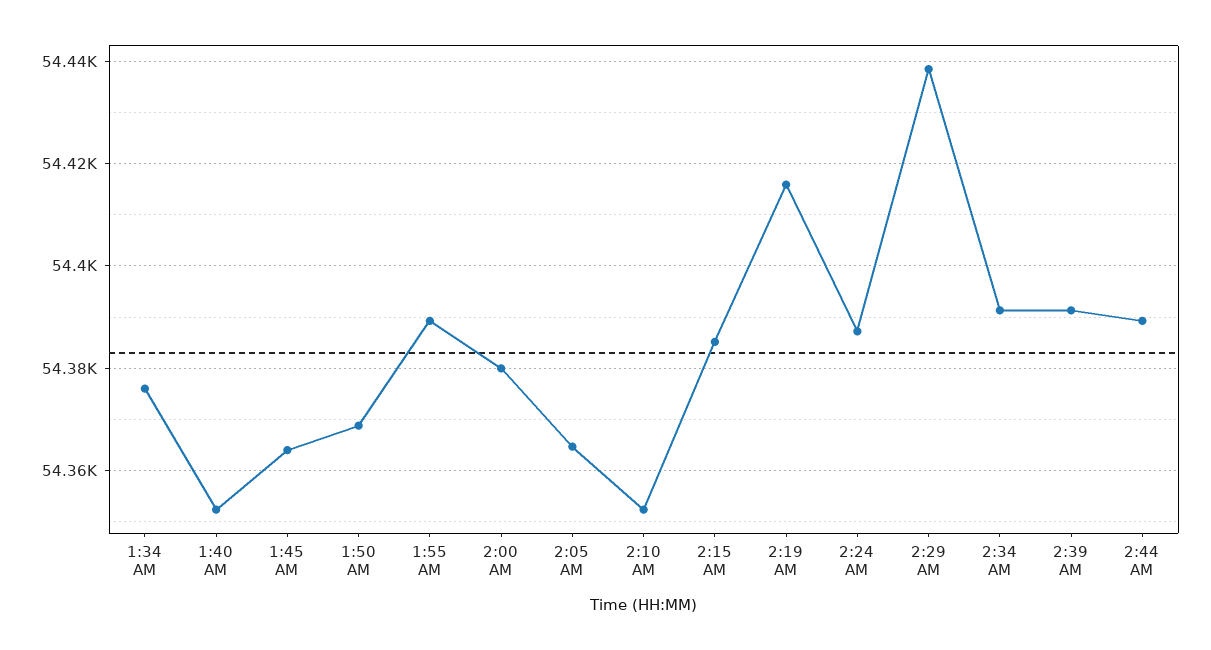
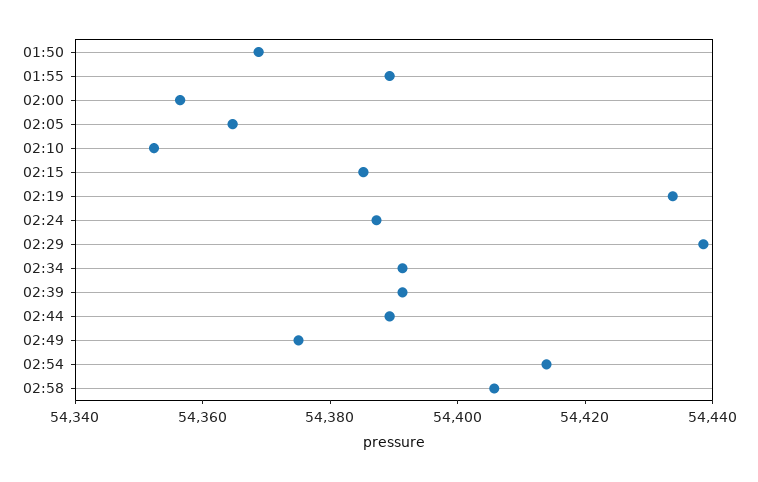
1:34 AM: 54376 -> none
1:40 AM: 54352 -> none
1:45 AM: 54364 -> none
2:00 AM: 54380 -> 54355
2:19 AM: 54416 -> 54435
02:49: none -> 54375
02:54: none -> 54415
02:58: none -> 54405

